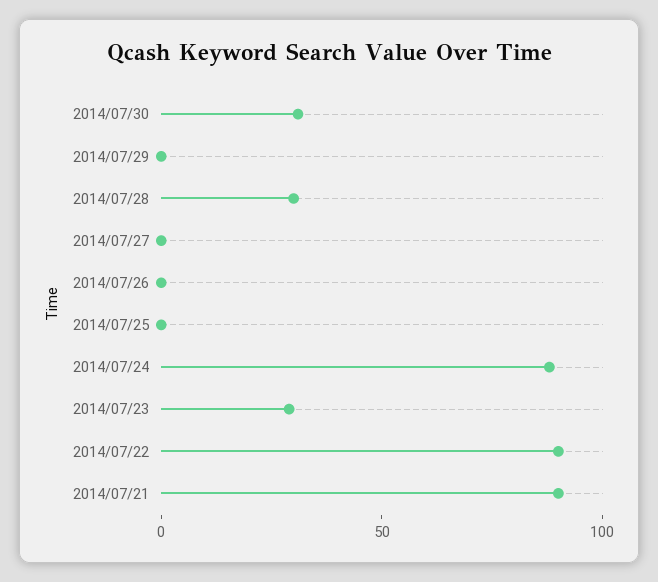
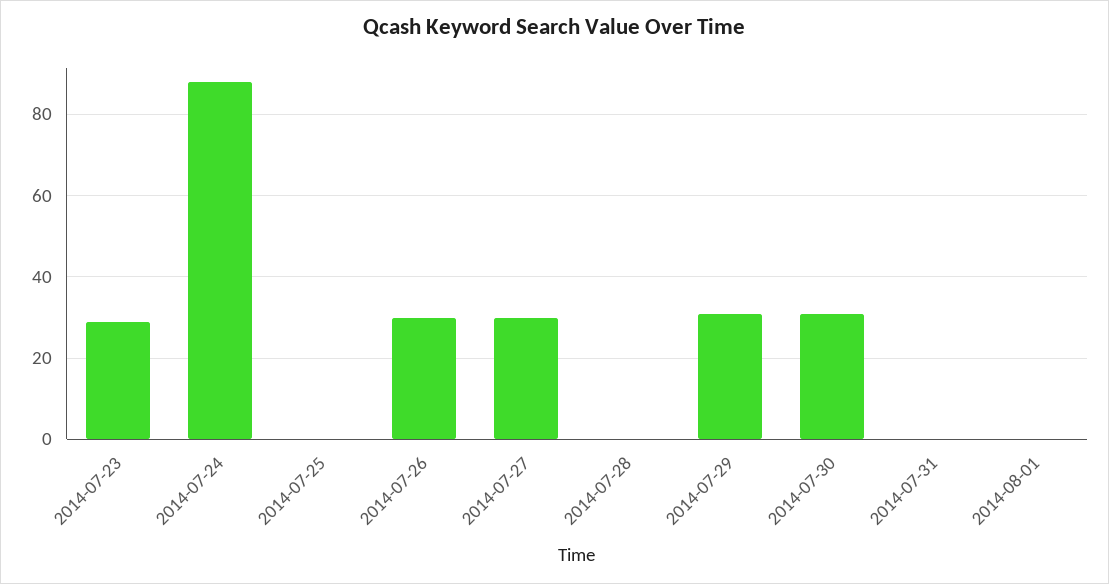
2014/07/29: 0 -> 30
2014/07/28: 30 -> 0
2014/07/27: 0 -> 30
2014/07/26: 0 -> 30
2014/07/22: 90 -> none
2014/07/21: 90 -> none
2014-07-31: none -> 0
2014-08-01: none -> 0

